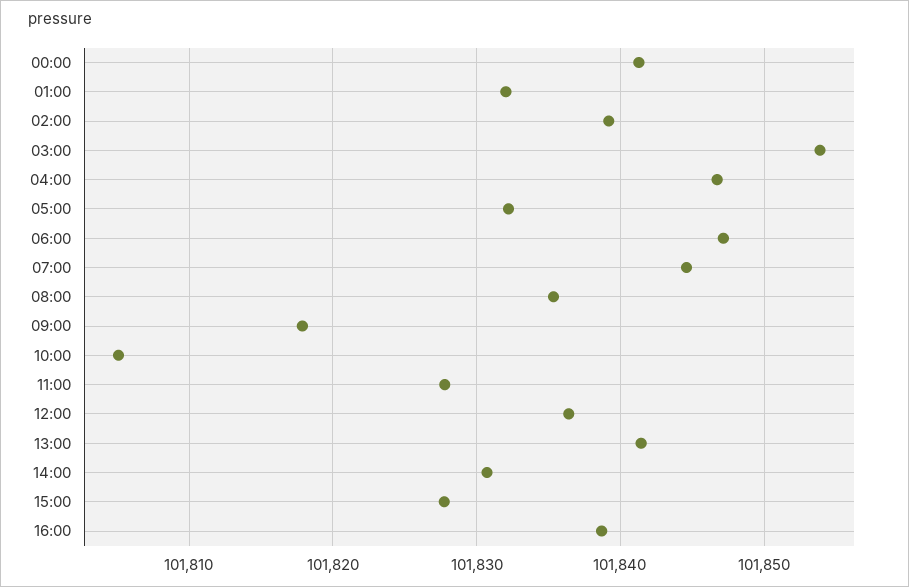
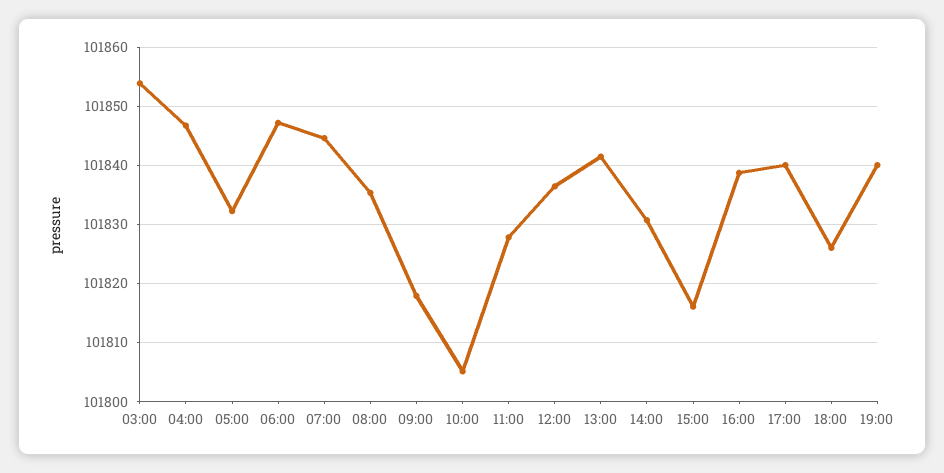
00:00: 101841 -> none
01:00: 101832 -> none
02:00: 101839 -> none
15:00: 101828 -> 101816
17:00: none -> 101840
18:00: none -> 101826
19:00: none -> 101840

